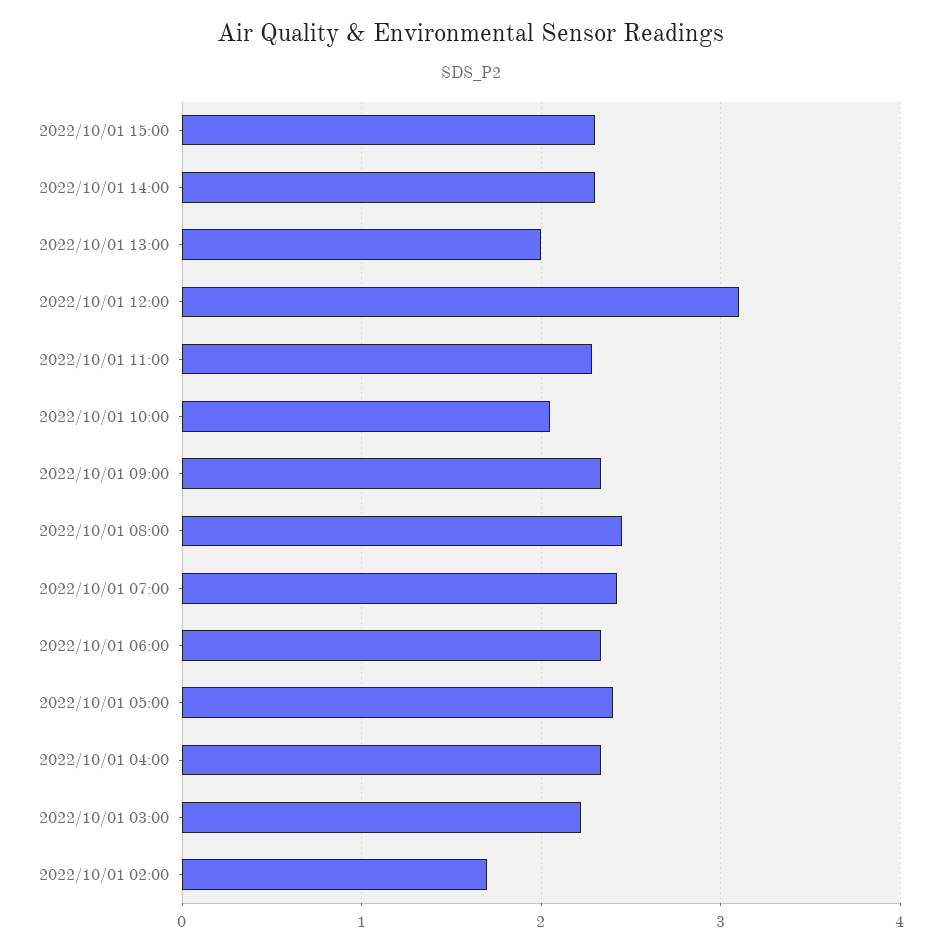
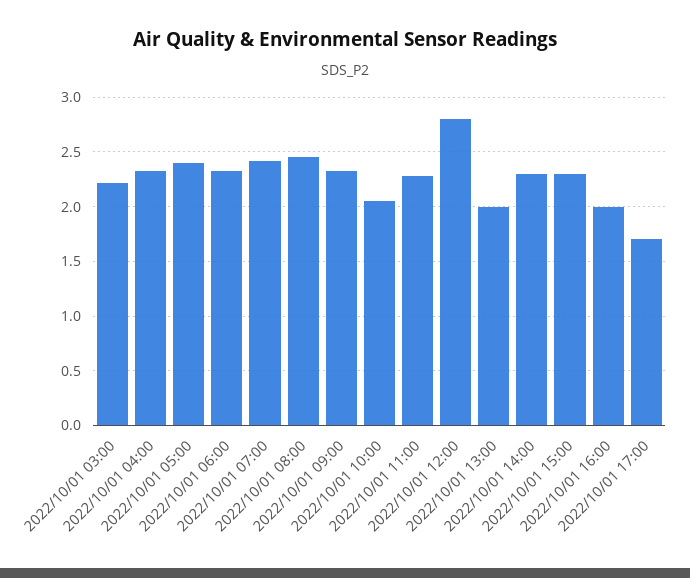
2022/10/01 12:00: 3.1 -> 2.8
2022/10/01 02:00: 1.7 -> none
2022/10/01 16:00: none -> 2
2022/10/01 17:00: none -> 1.7

